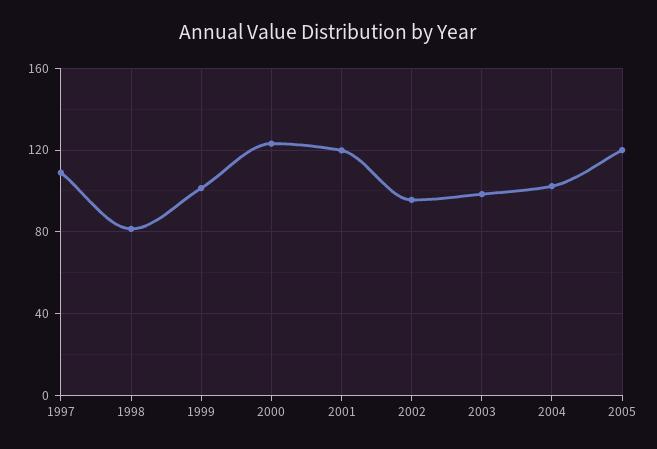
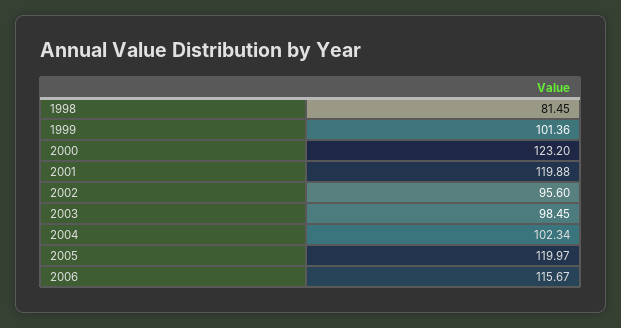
1997: 110 -> none
2006: none -> 115.67

